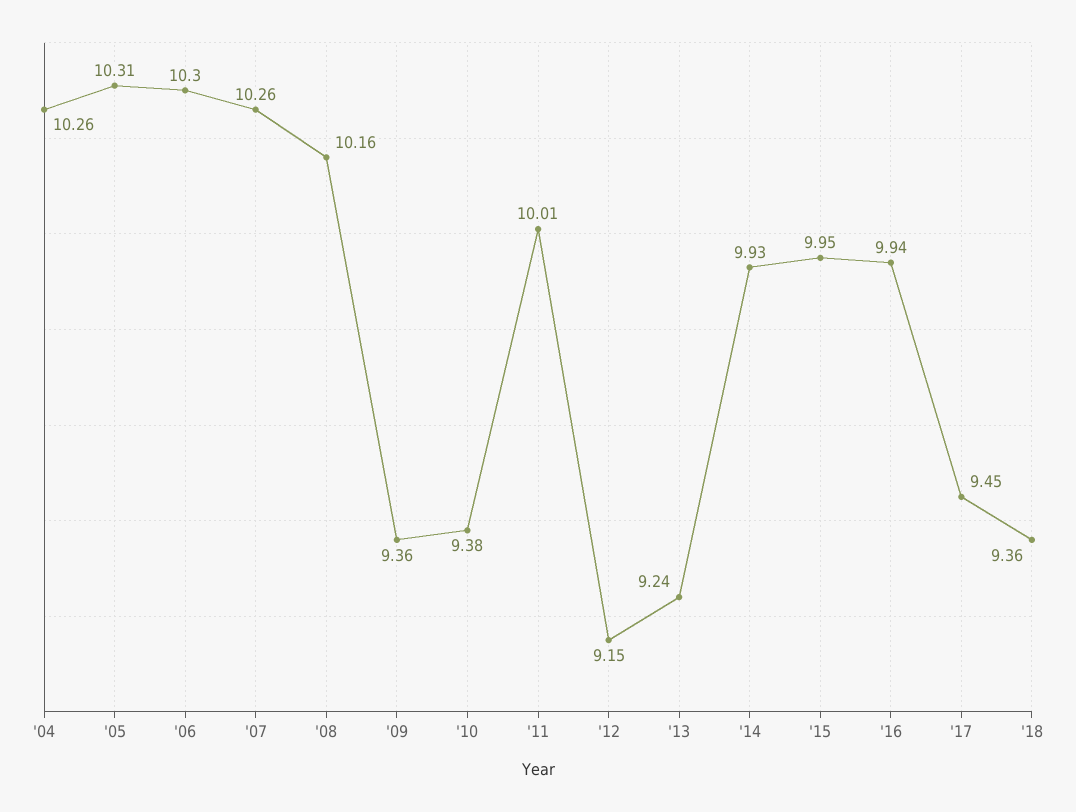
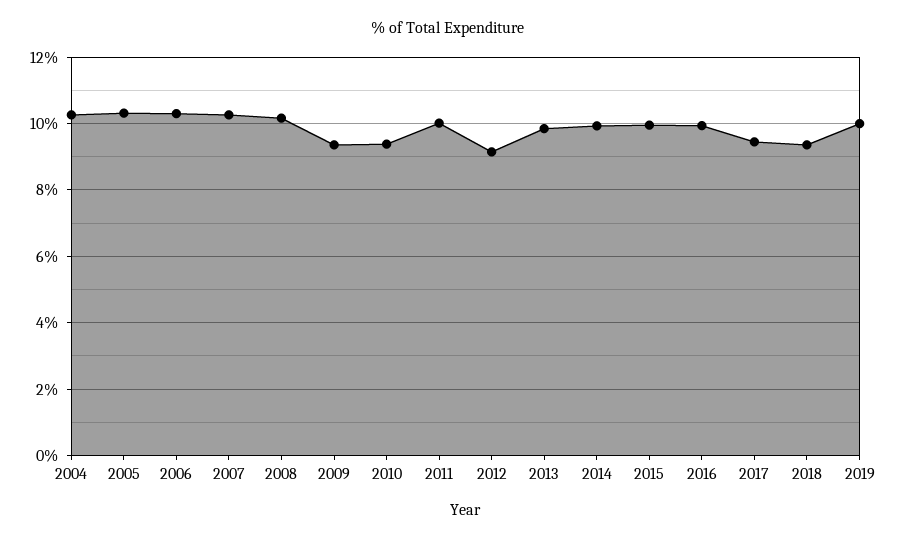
'13: 9.24 -> 9.8
2019: none -> 10

